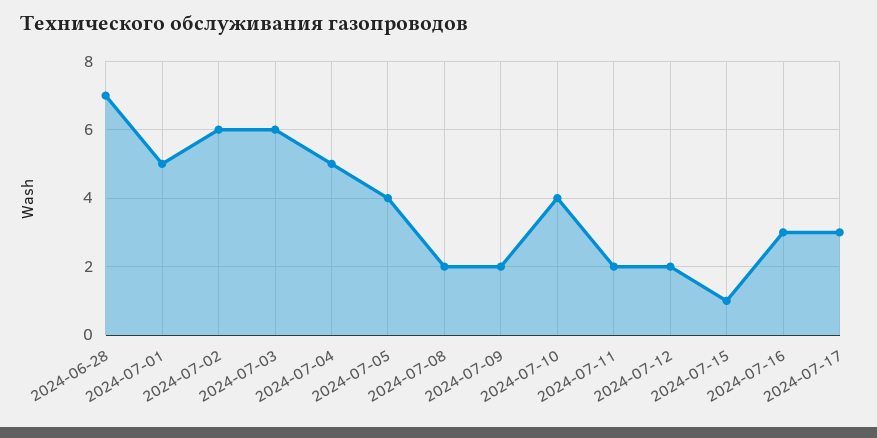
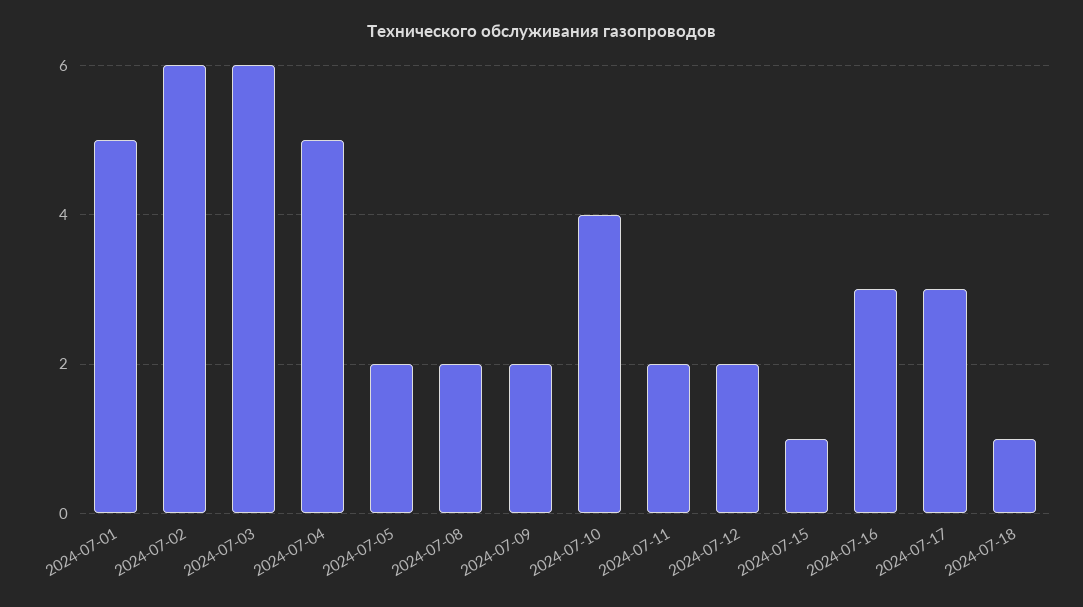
2024-06-28: 7 -> none
2024-07-05: 4 -> 2
2024-07-18: none -> 1

